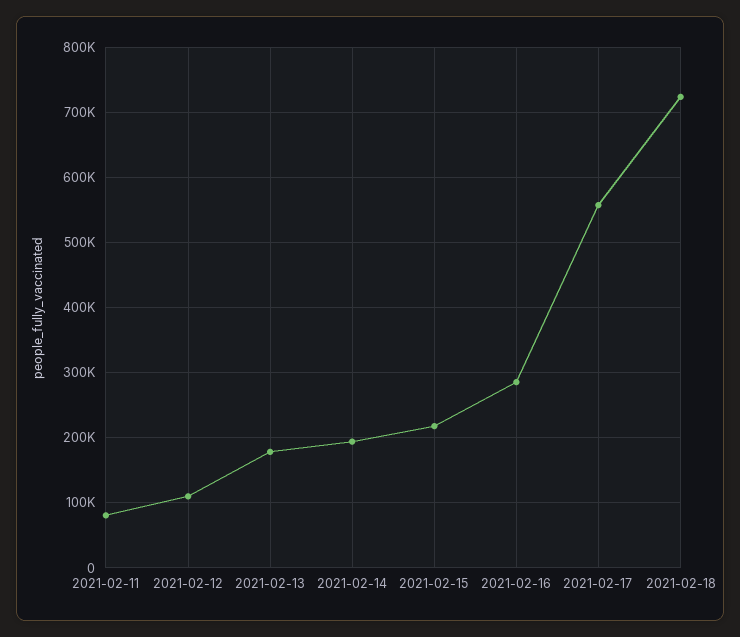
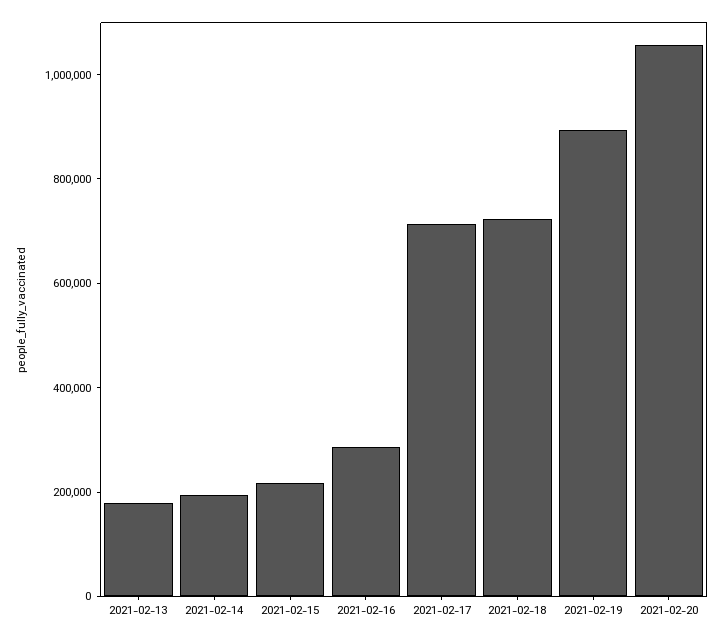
2021-02-11: 80000 -> none
2021-02-12: 110000 -> none
2021-02-17: 560000 -> 700000
2021-02-19: none -> 900000
2021-02-20: none -> 1050000

